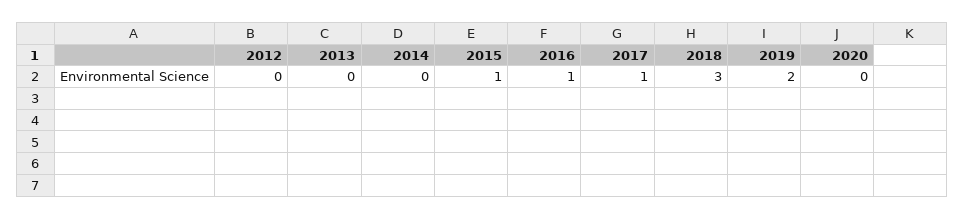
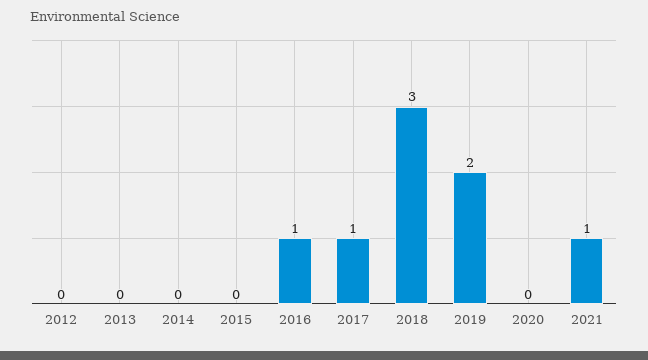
2015: 1 -> 0
2021: none -> 1

